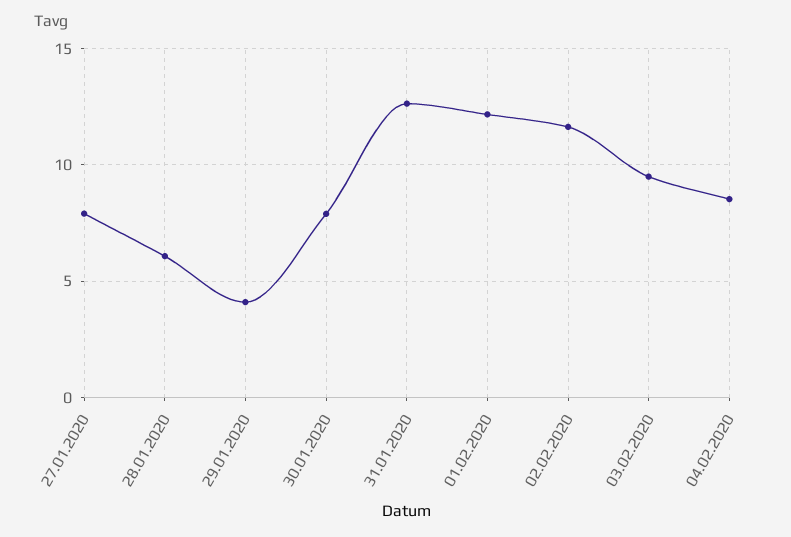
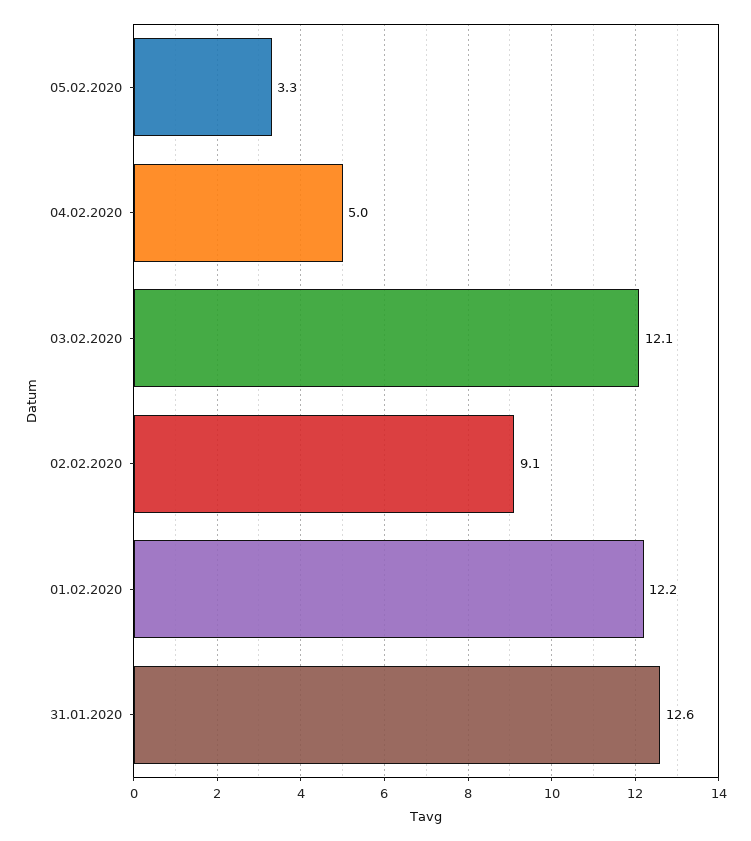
27.01.2020: 8 -> none
28.01.2020: 6 -> none
29.01.2020: 4 -> none
30.01.2020: 8 -> none
02.02.2020: 11.5 -> 9.1
03.02.2020: 9.5 -> 12.1
04.02.2020: 8.5 -> 5
05.02.2020: none -> 3.3

